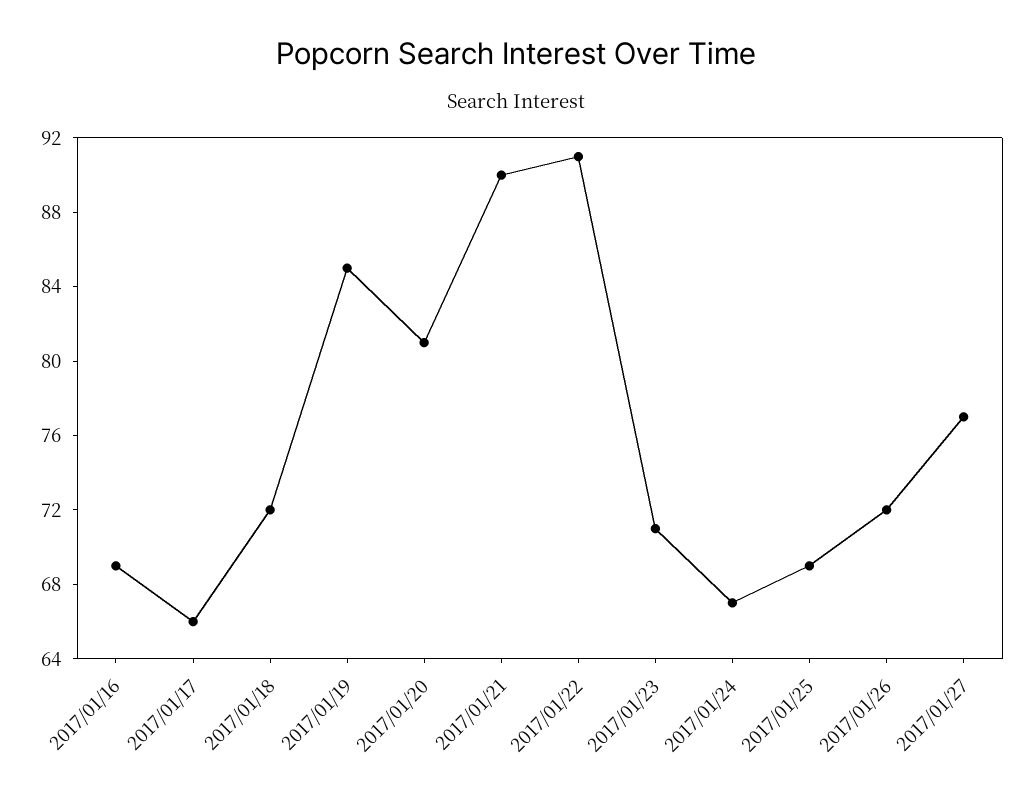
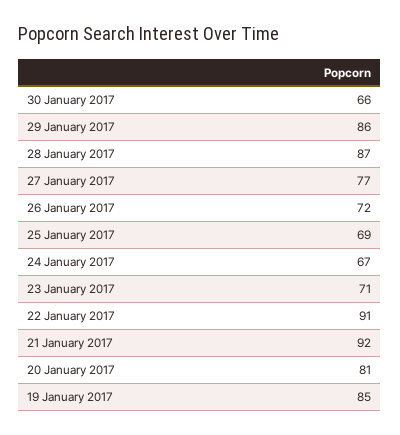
2017/01/16: 69 -> none
2017/01/17: 66 -> none
2017/01/18: 72 -> none
2017/01/21: 90 -> 92
30 January 2017: none -> 66
29 January 2017: none -> 86
28 January 2017: none -> 87

